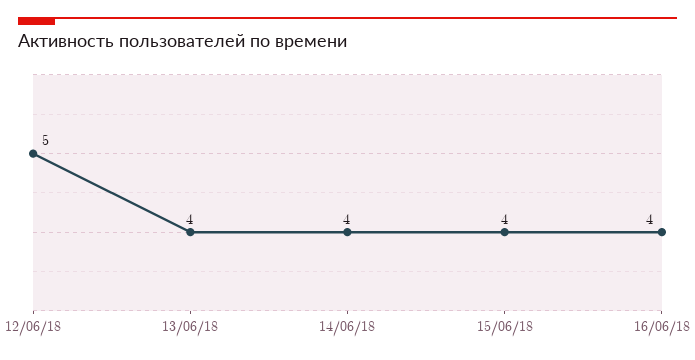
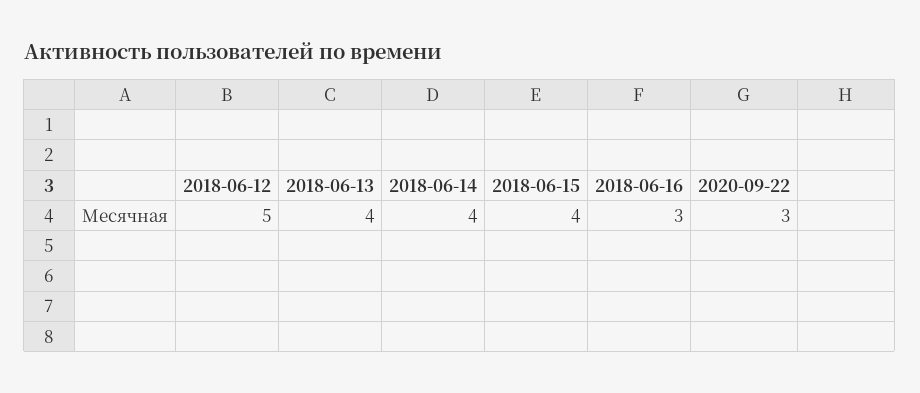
16/06/18: 4 -> 3
2020-09-22: none -> 3

